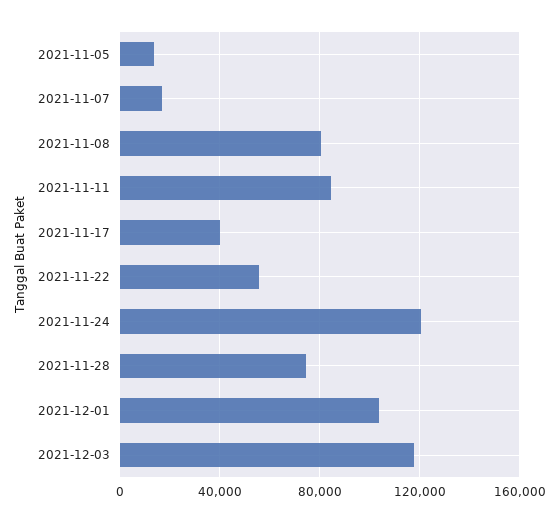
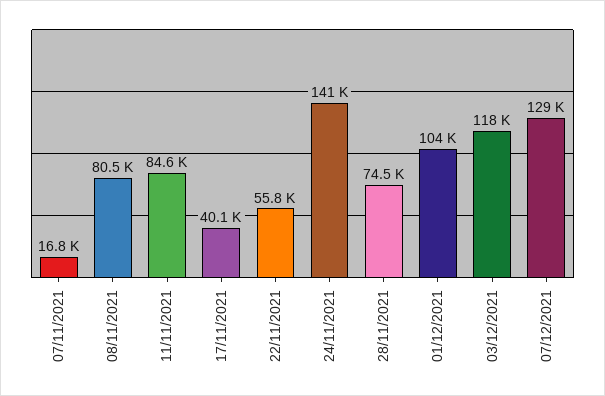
2021-11-05: 15000 -> none
2021-11-24: 120000 -> 141000
07/12/2021: none -> 129000

